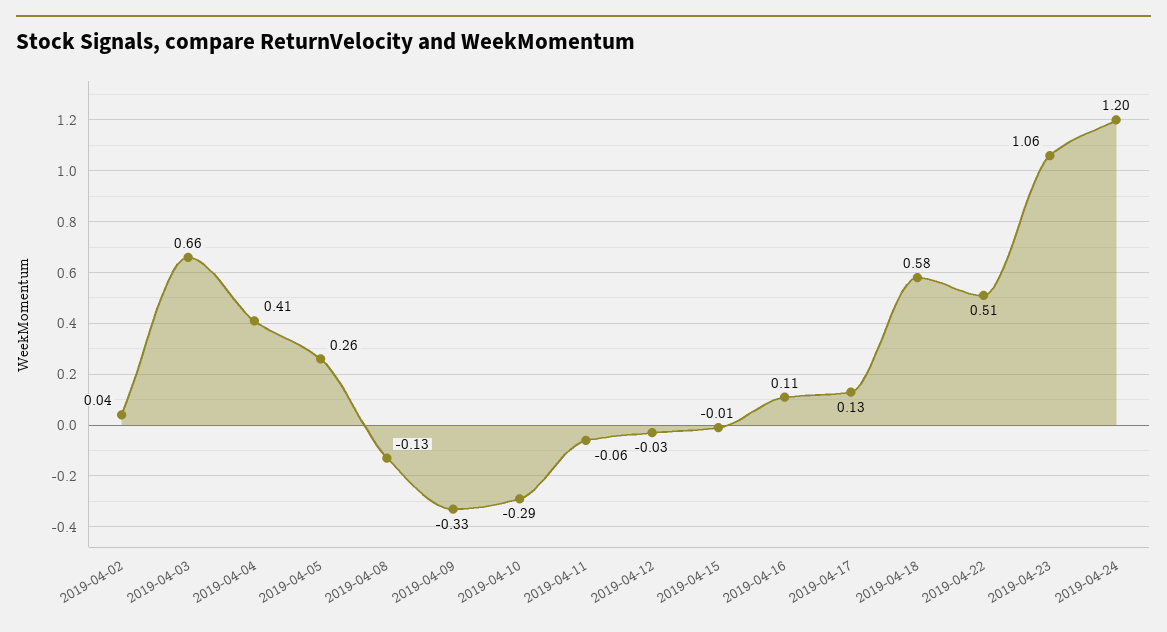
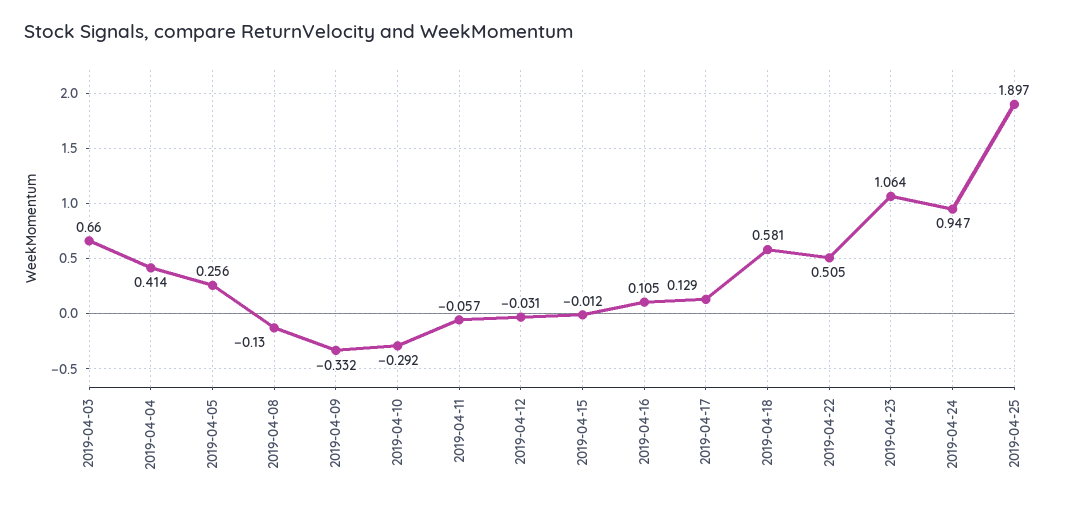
2019-04-02: 0.04 -> none
2019-04-24: 1.2 -> 0.947
2019-04-25: none -> 1.897

